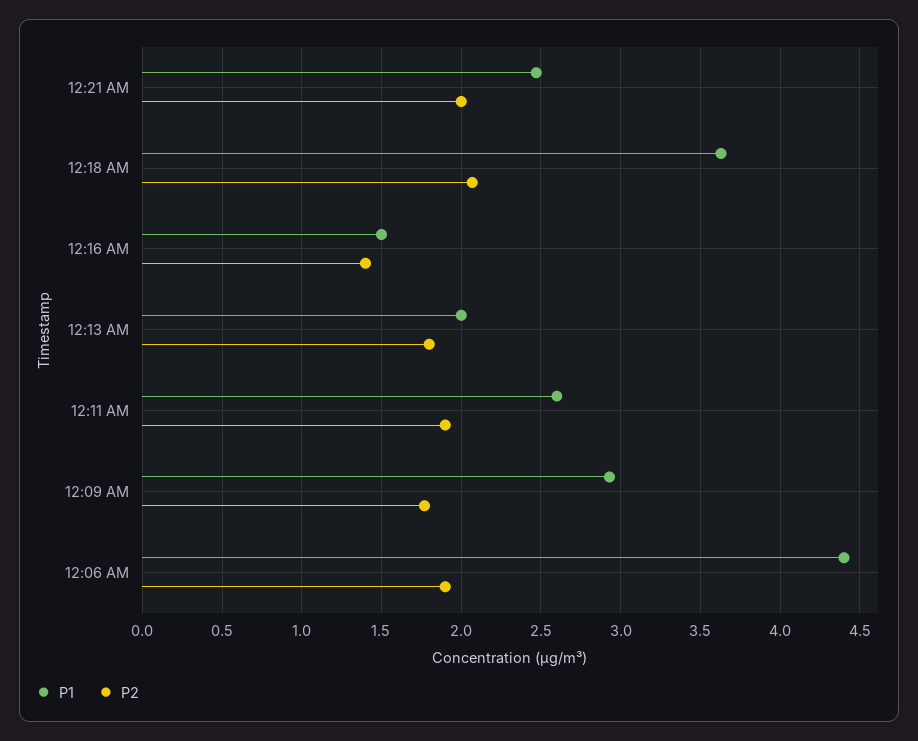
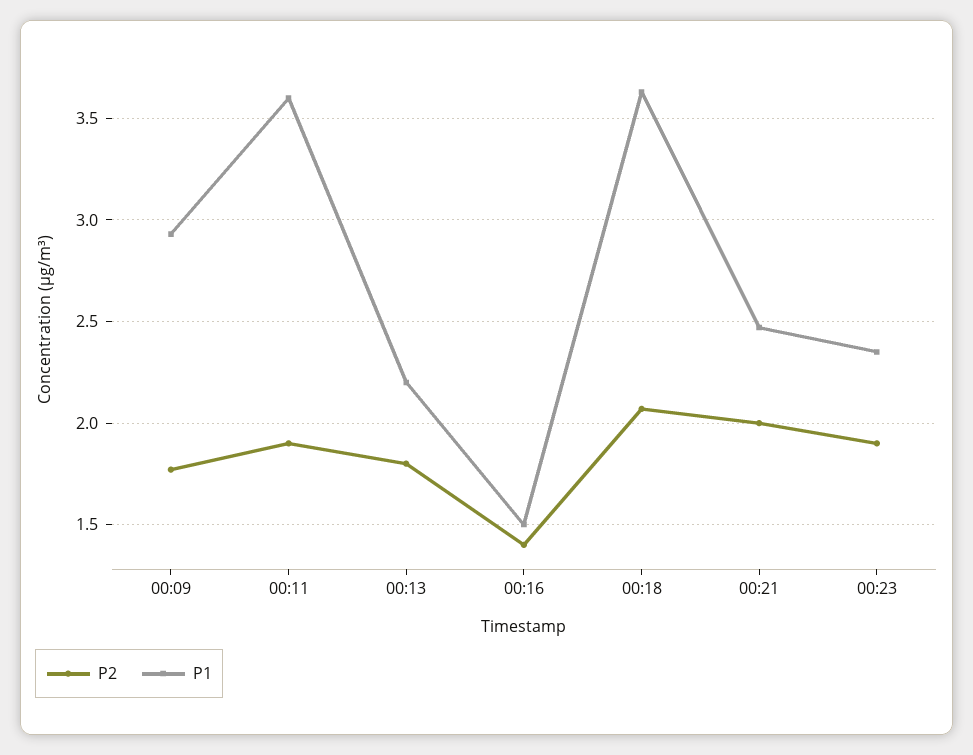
P1, 12:13 AM: 2 -> 2.2
P1, 12:11 AM: 2.6 -> 3.6
P1, 12:06 AM: 4.4 -> none
P2, 12:06 AM: 1.9 -> none
P2, 00:23: none -> 1.9
P1, 00:23: none -> 2.35

